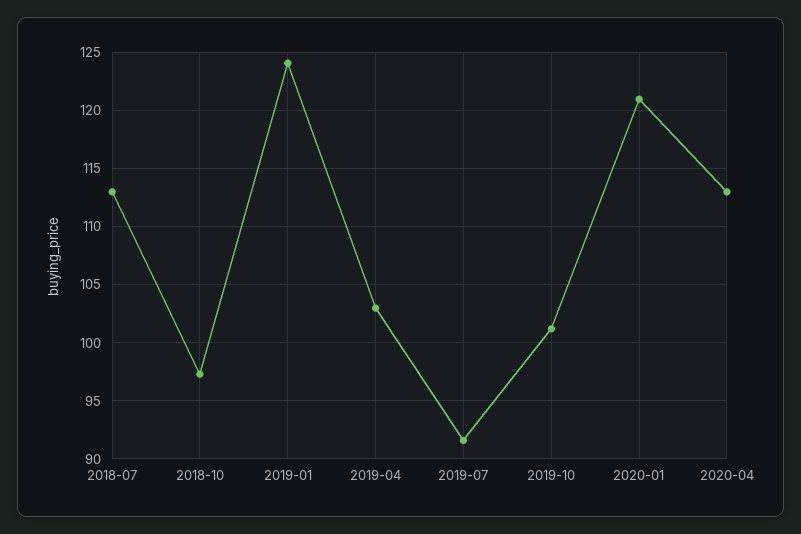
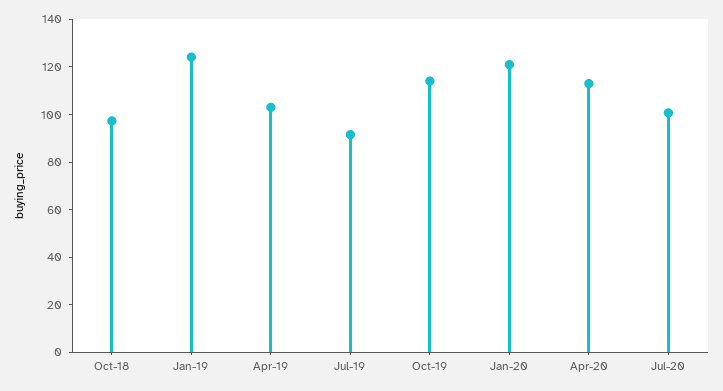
2018-07: 113 -> none
2019-10: 101 -> 115
Jul-20: none -> 100

